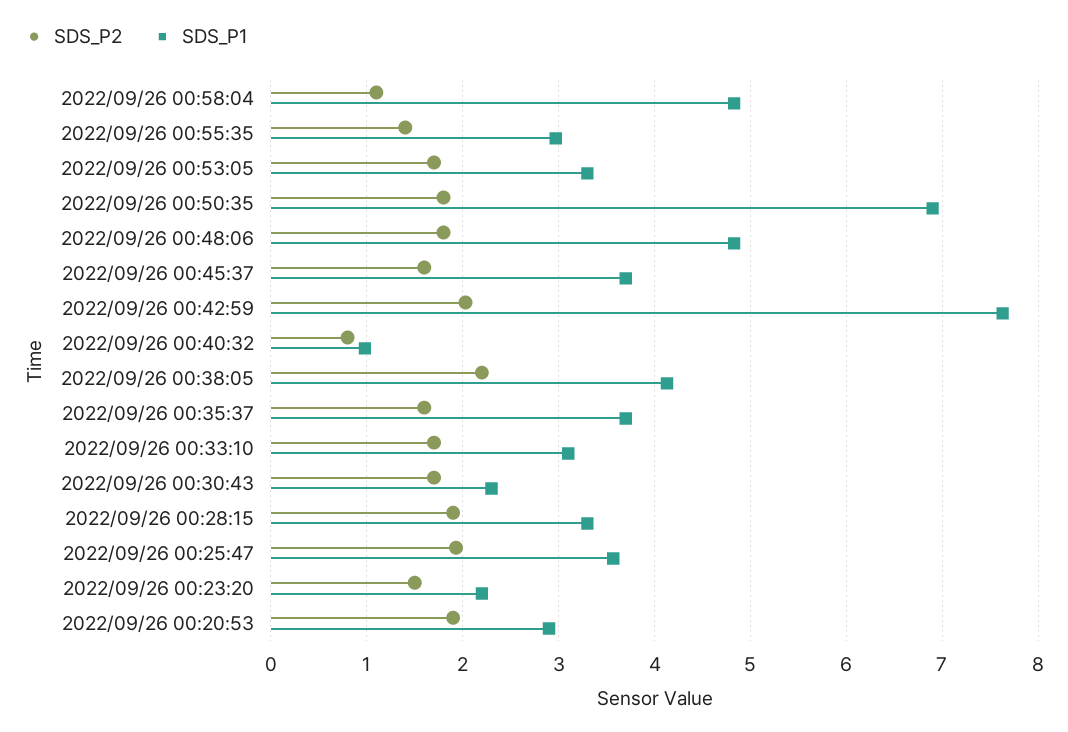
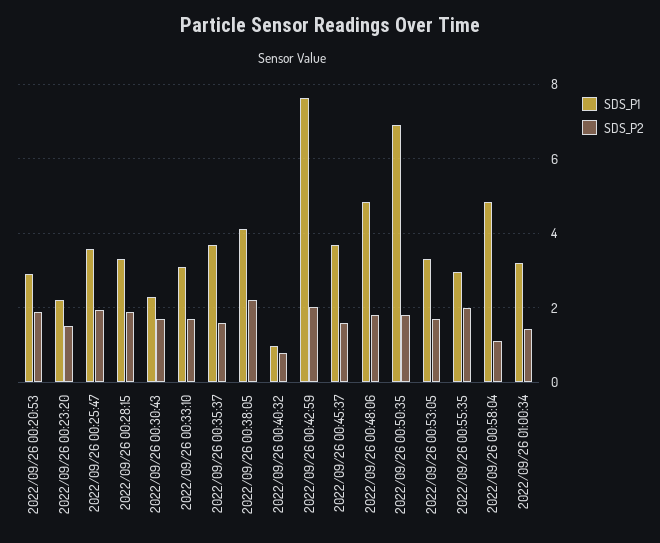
SDS_P2, 2022/09/26 00:55:35: 1.4 -> 2
SDS_P1, 2022/09/26 01:00:34: none -> 3.2
SDS_P2, 2022/09/26 01:00:34: none -> 1.4

